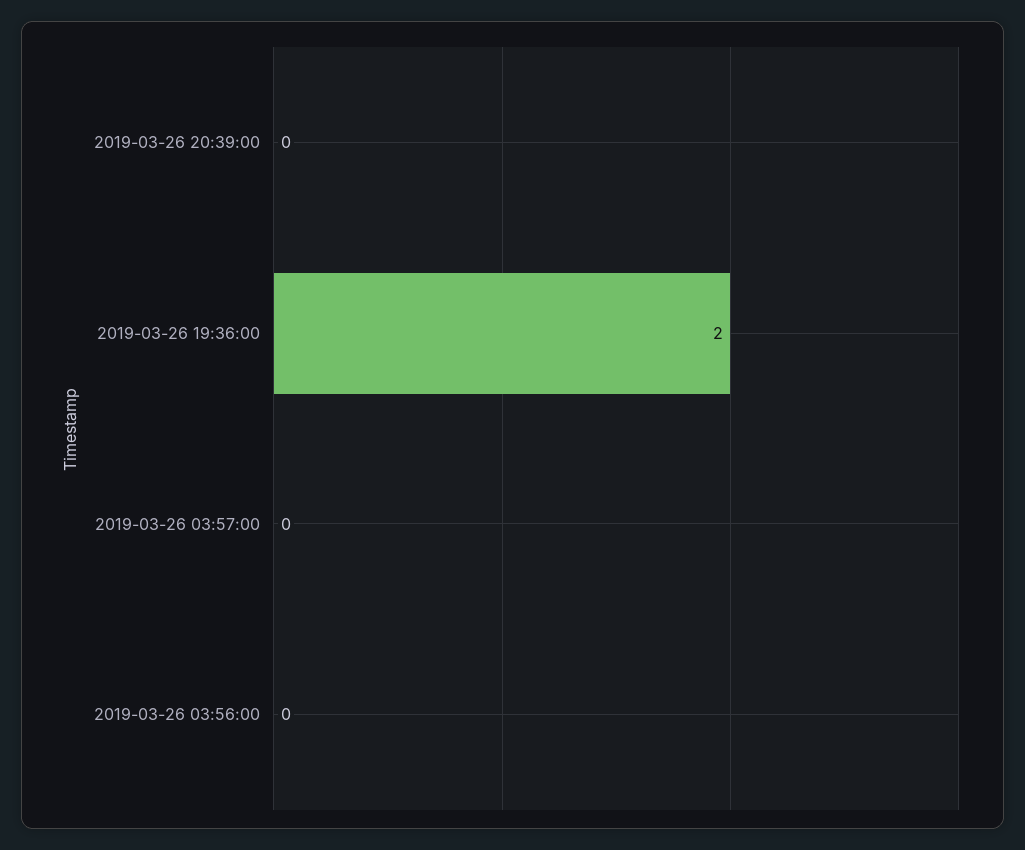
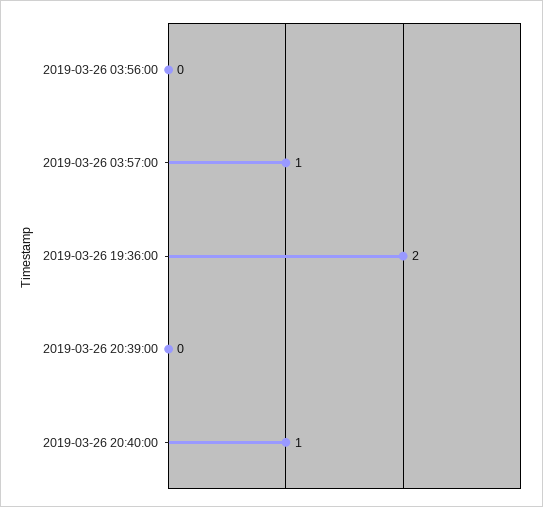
2019-03-26 03:57:00: 0 -> 1
2019-03-26 20:40:00: none -> 1

